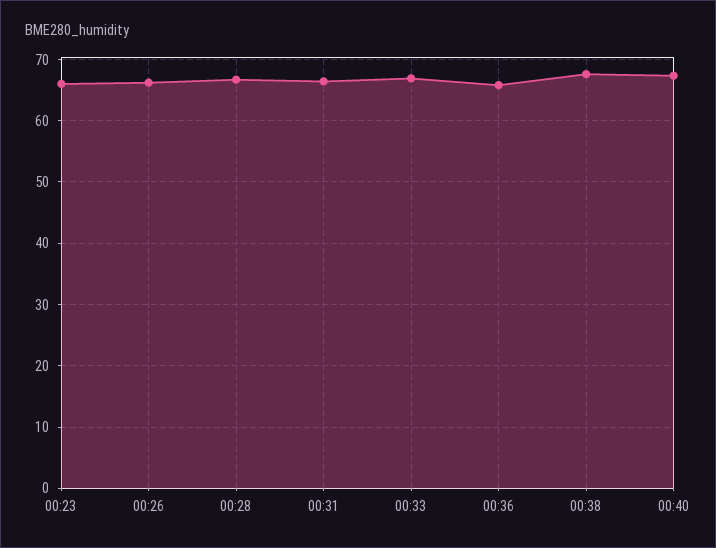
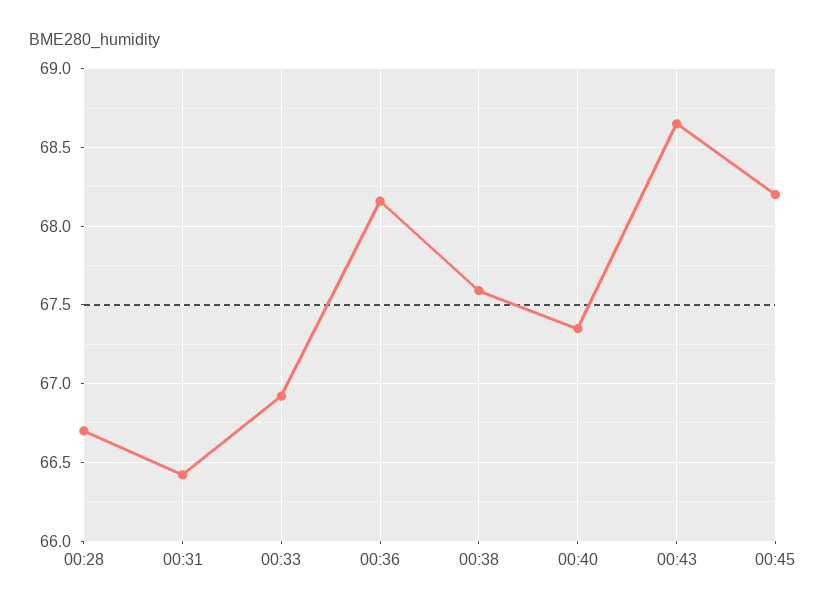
00:23: 66 -> none
00:26: 66 -> none
00:36: 66 -> 68.15
00:43: none -> 68.65
00:45: none -> 68.2

